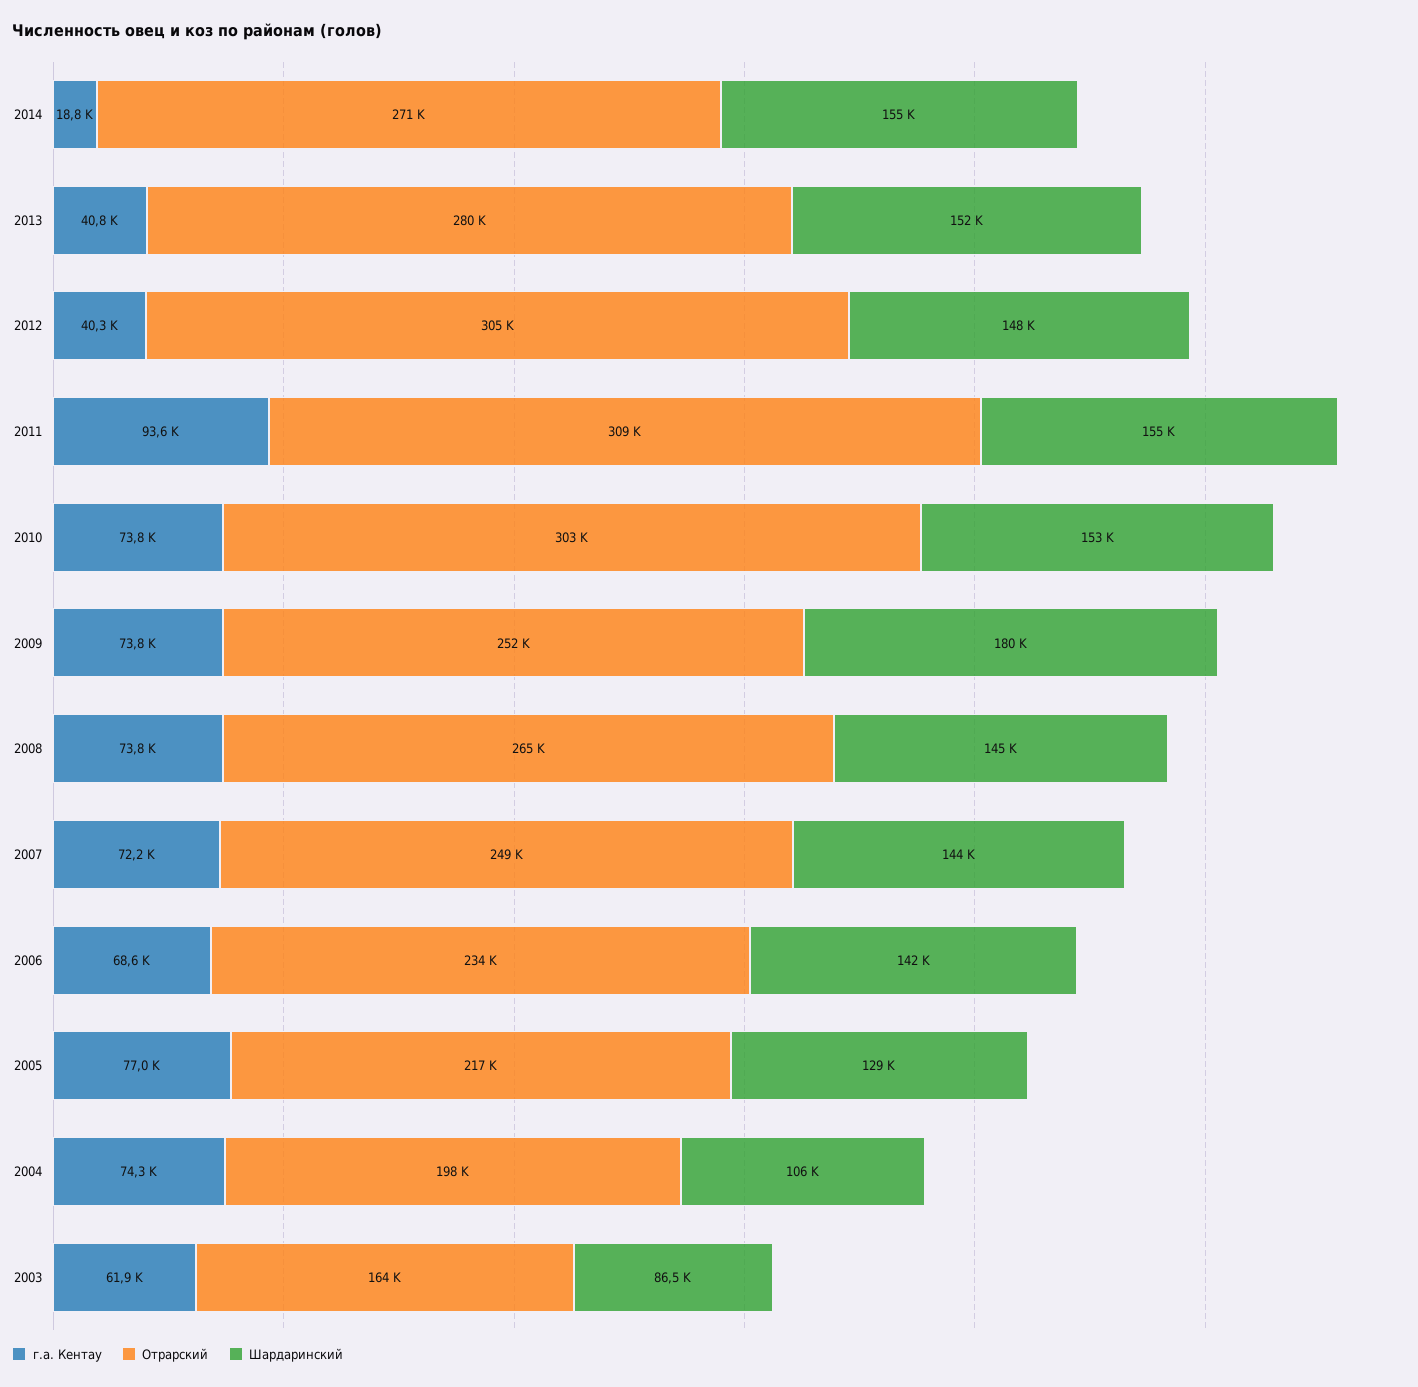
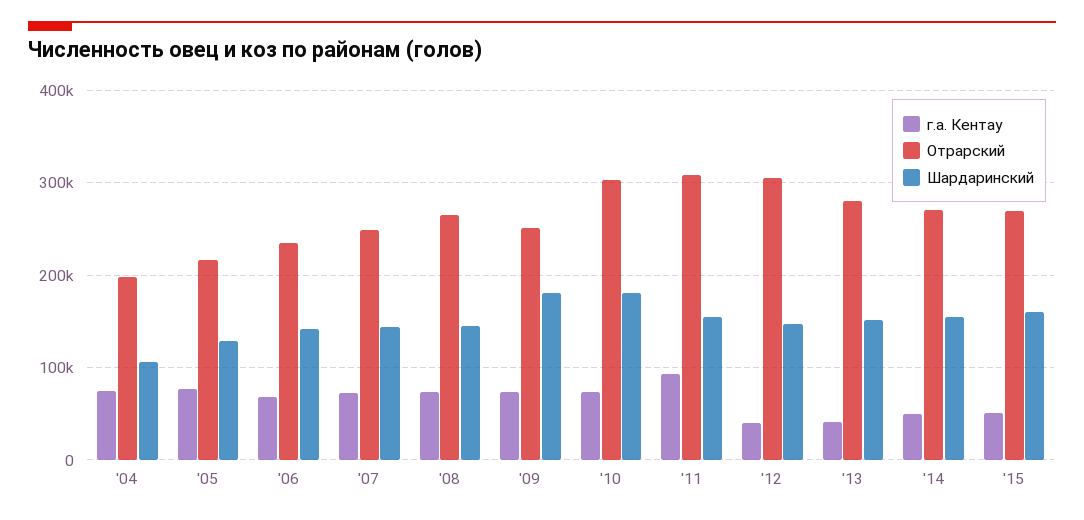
г.а. Кентау, 2014: 18800 -> 50000
Шардаринский, 2010: 153000 -> 180000
г.а. Кентау, 2003: 61900 -> none
Отрарский, 2003: 164000 -> none
Шардаринский, 2003: 86500 -> none
г.а. Кентау, '15: none -> 50000
Отрарский, '15: none -> 270000
Шардаринский, '15: none -> 160000

